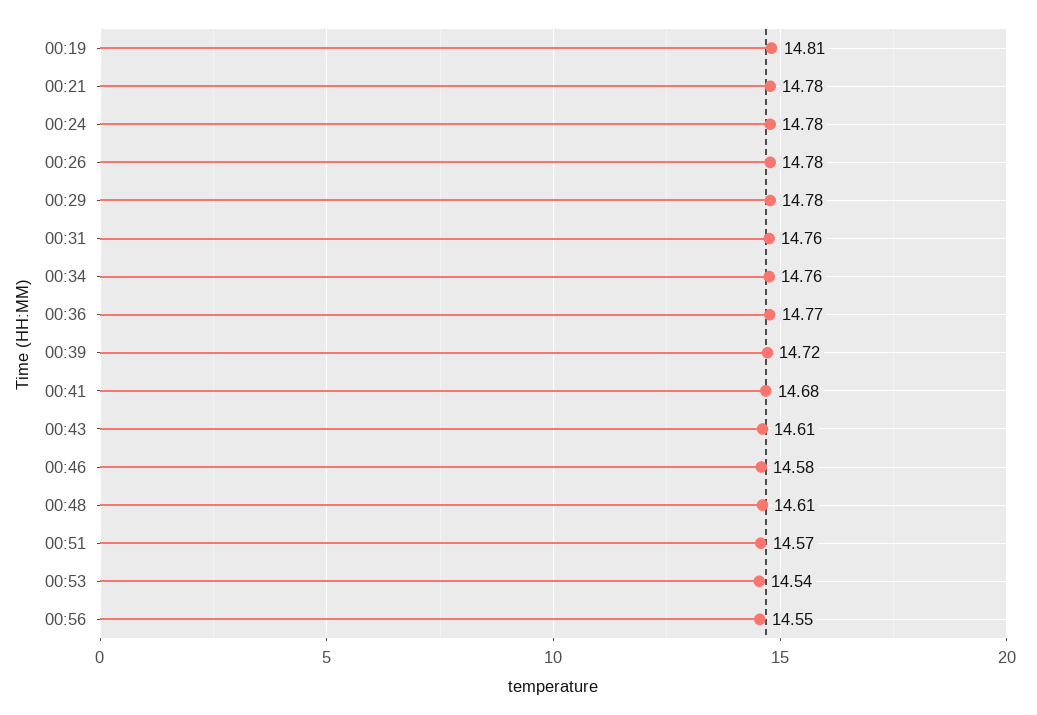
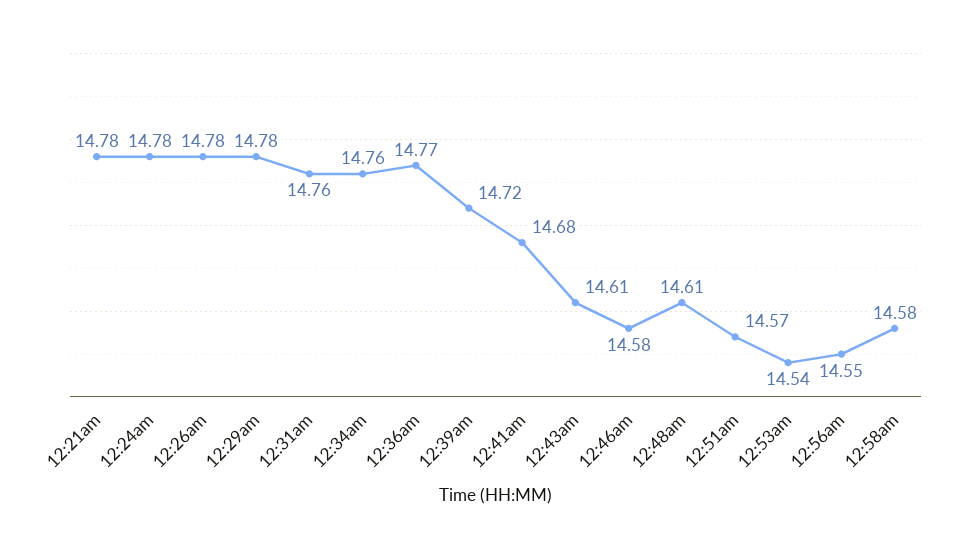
00:19: 14.81 -> none
12:58am: none -> 14.58

